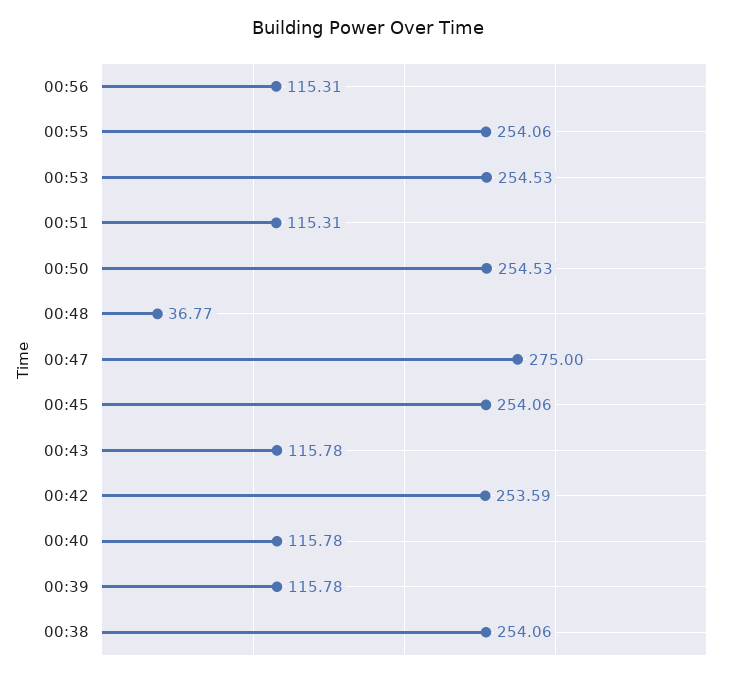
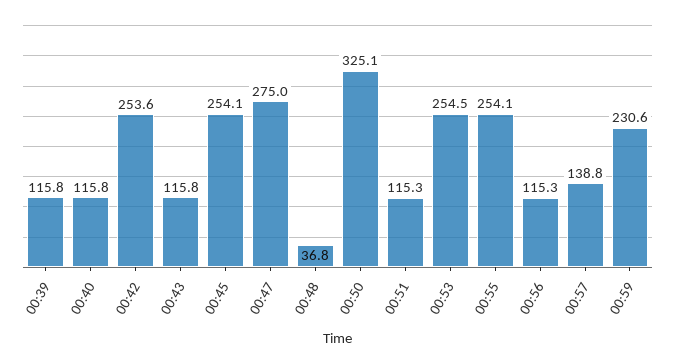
00:50: 254.53 -> 325.1
00:38: 254.06 -> none
00:57: none -> 138.8
00:59: none -> 230.6

